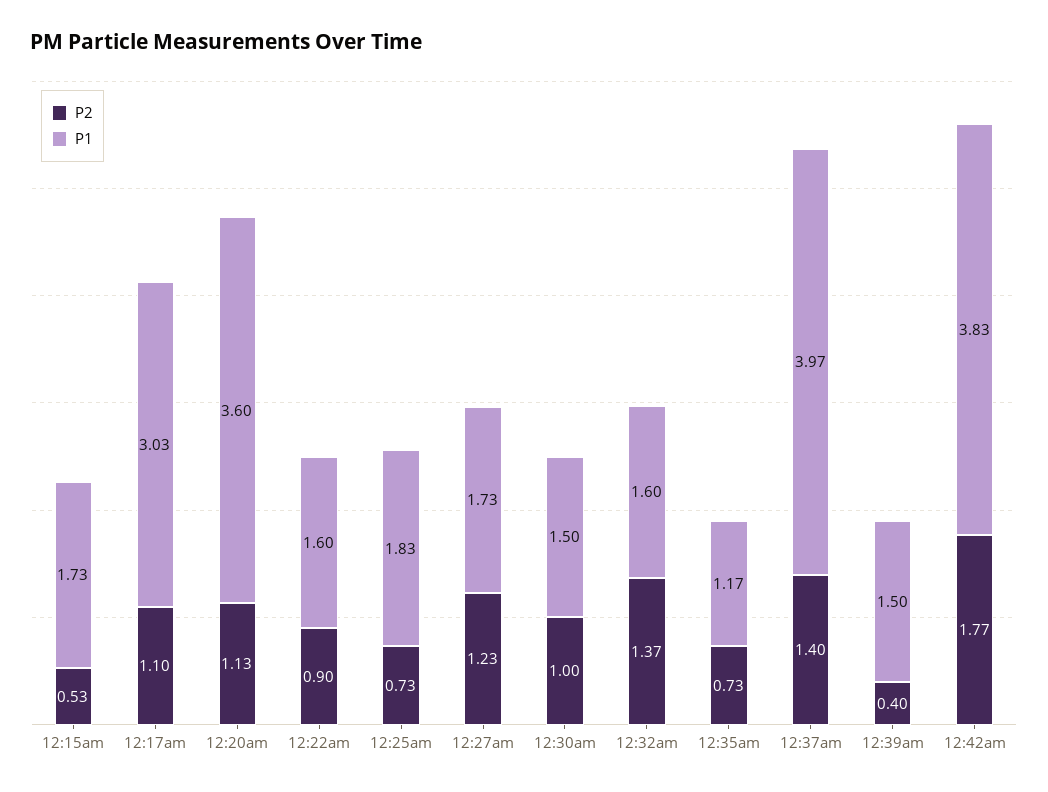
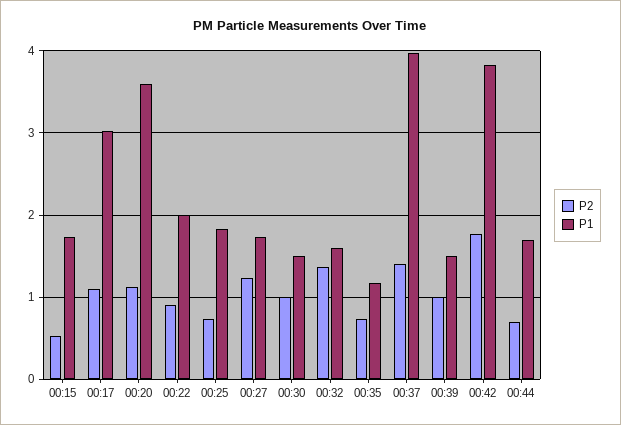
P1, 12:22am: 1.6 -> 2
P2, 12:39am: 0.4 -> 1
P2, 00:44: none -> 0.7
P1, 00:44: none -> 1.7

